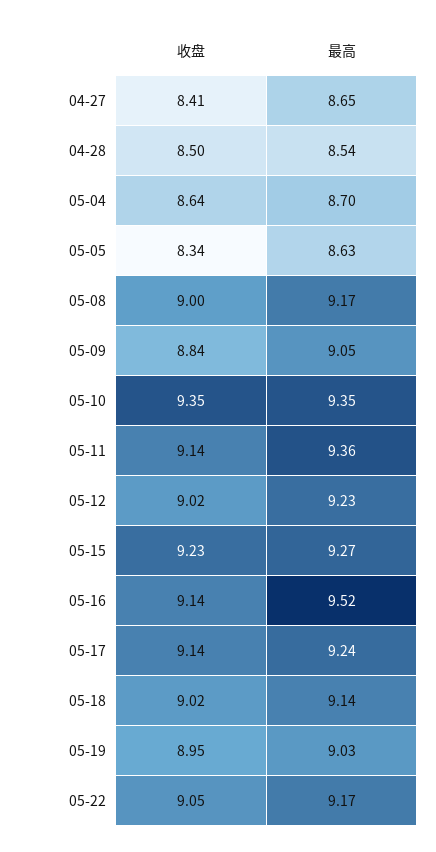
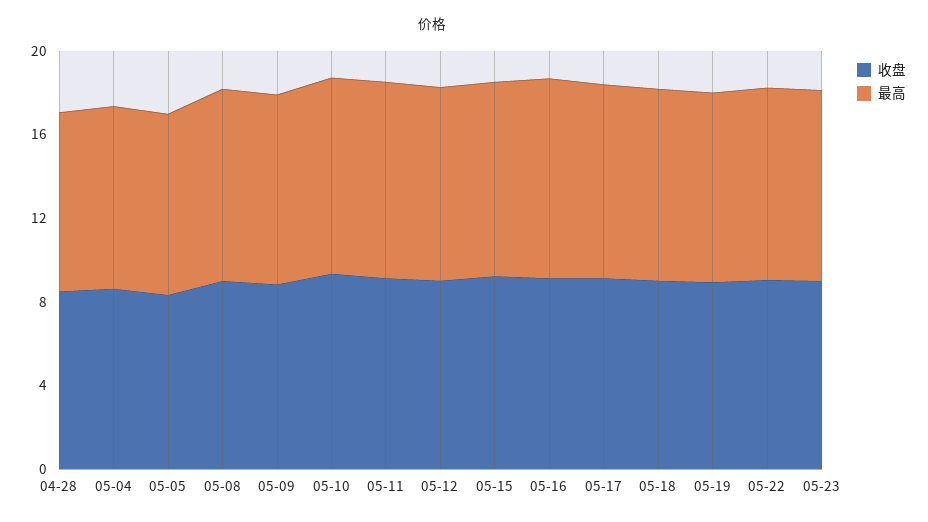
收盘, 04-27: 8.41 -> none
最高, 04-27: 8.65 -> none
收盘, 05-23: none -> 9
最高, 05-23: none -> 9

